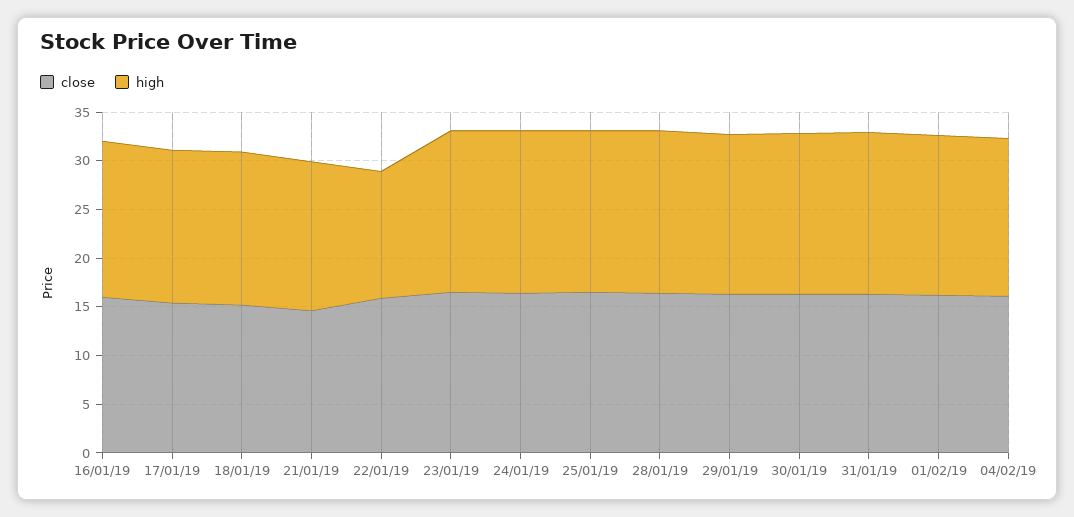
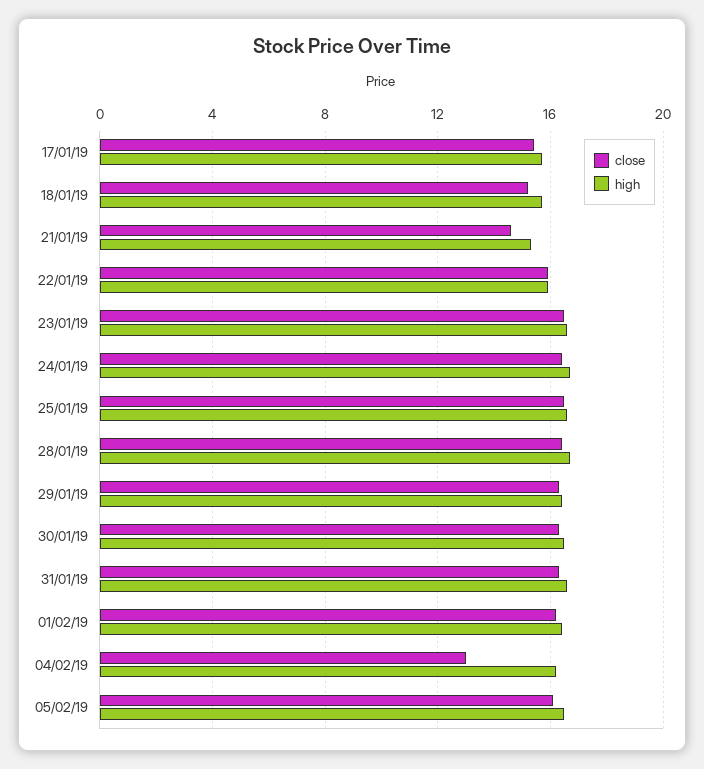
close, 16/01/19: 16 -> none
high, 16/01/19: 16 -> none
high, 22/01/19: 13 -> 16
close, 04/02/19: 16 -> 13
close, 05/02/19: none -> 16
high, 05/02/19: none -> 16.5

